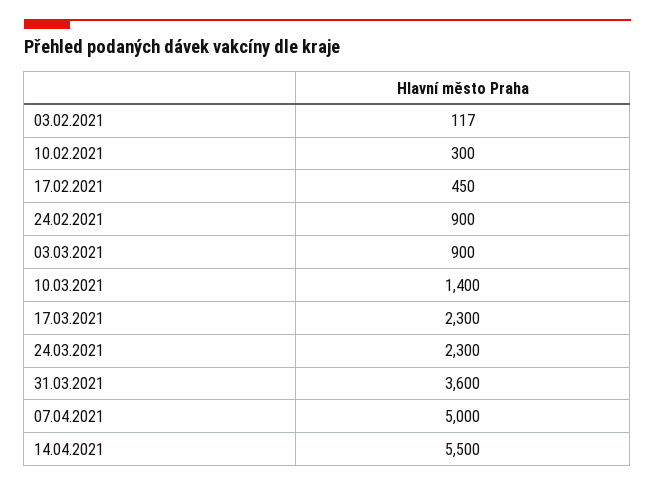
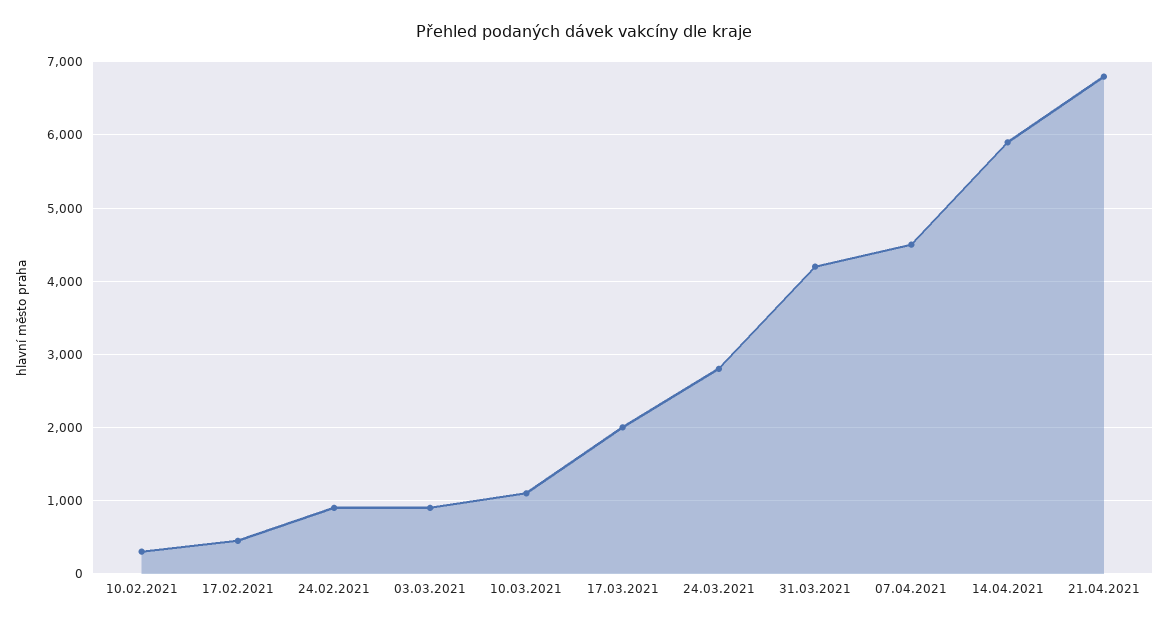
03.02.2021: 117 -> none
10.03.2021: 1400 -> 1100
17.03.2021: 2300 -> 2000
24.03.2021: 2300 -> 2800
31.03.2021: 3600 -> 4200
07.04.2021: 5000 -> 4500
14.04.2021: 5500 -> 5900
21.04.2021: none -> 6800

